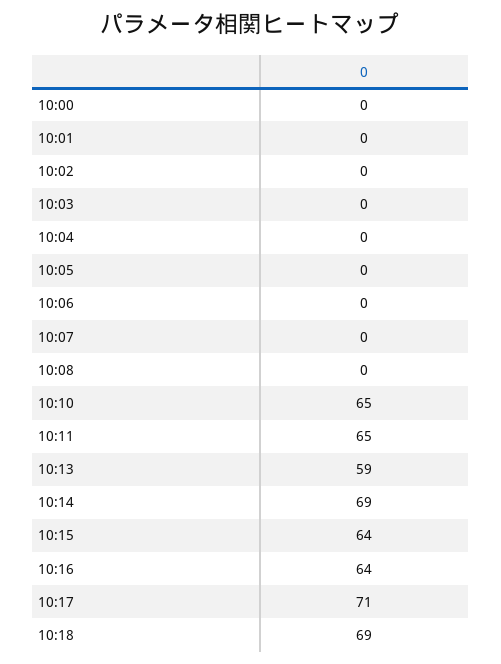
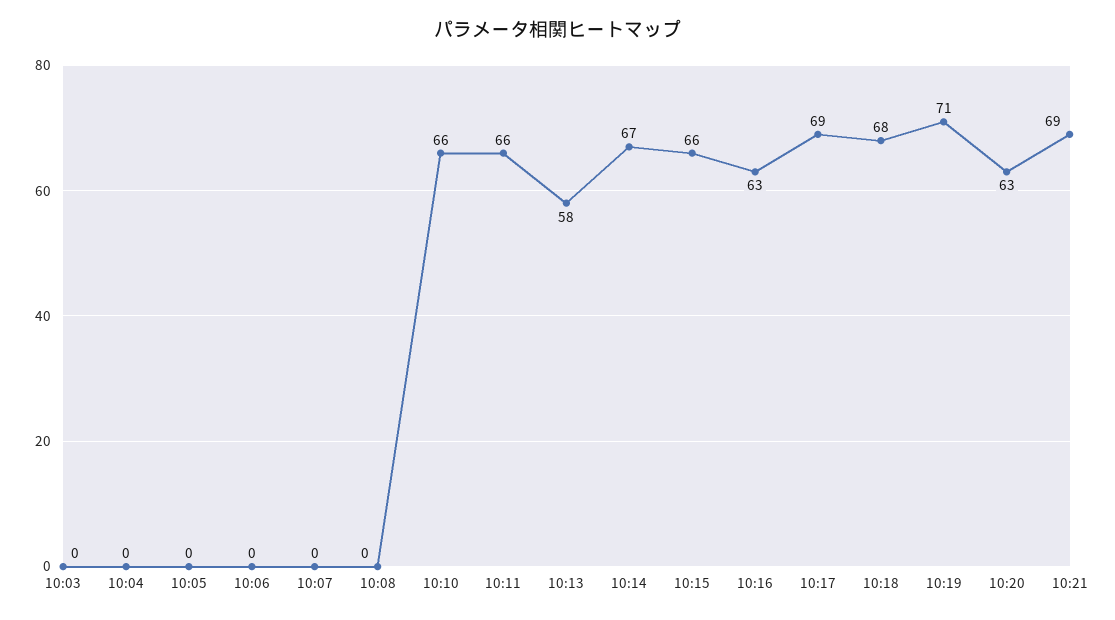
10:00: 0 -> none
10:01: 0 -> none
10:02: 0 -> none
10:10: 65 -> 66
10:11: 65 -> 66
10:13: 59 -> 58
10:14: 69 -> 67
10:15: 64 -> 66
10:16: 64 -> 63
10:17: 71 -> 69
10:18: 69 -> 68
10:19: none -> 71
10:20: none -> 63
10:21: none -> 69

